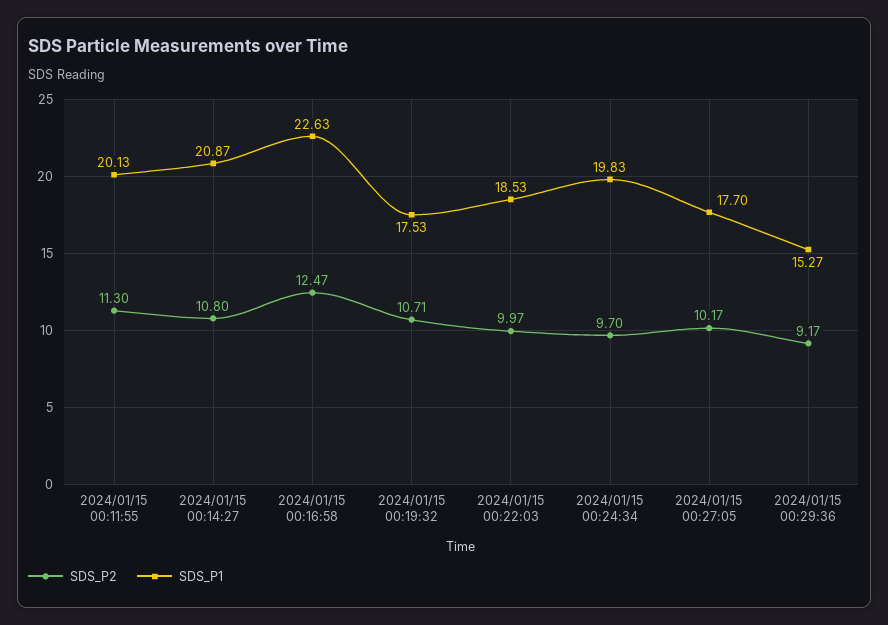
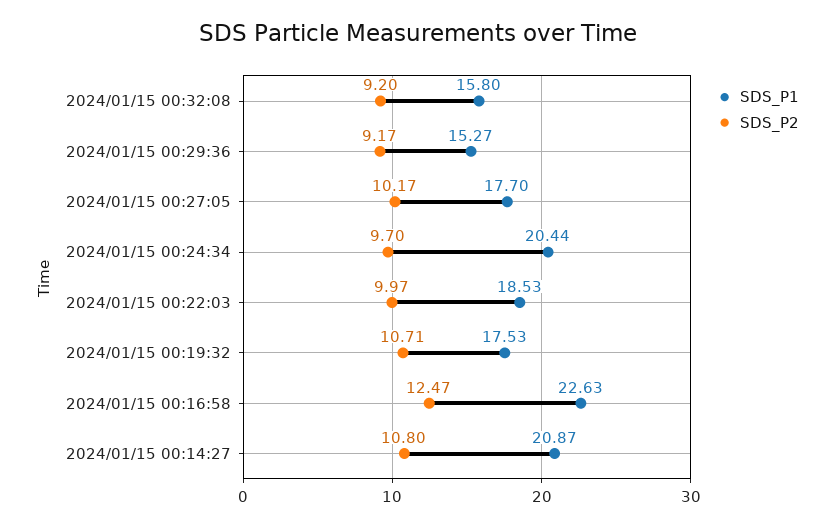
SDS_P2, 2024/01/15 00:11:55: 11.3 -> none
SDS_P1, 2024/01/15 00:11:55: 20.13 -> none
SDS_P1, 2024/01/15 00:24:34: 19.83 -> 20.44
SDS_P1, 2024/01/15 00:32:08: none -> 15.8
SDS_P2, 2024/01/15 00:32:08: none -> 9.2

